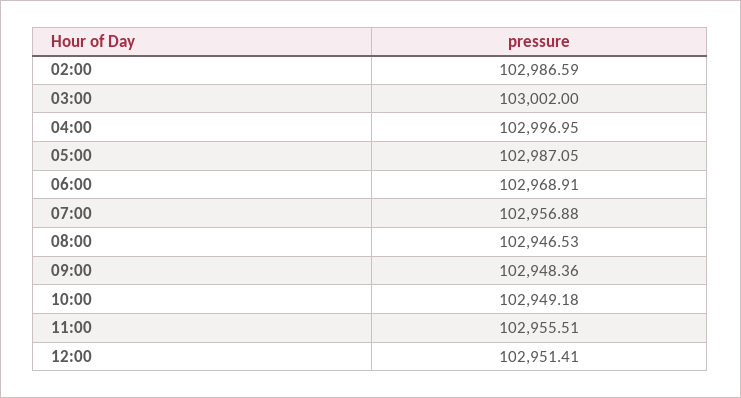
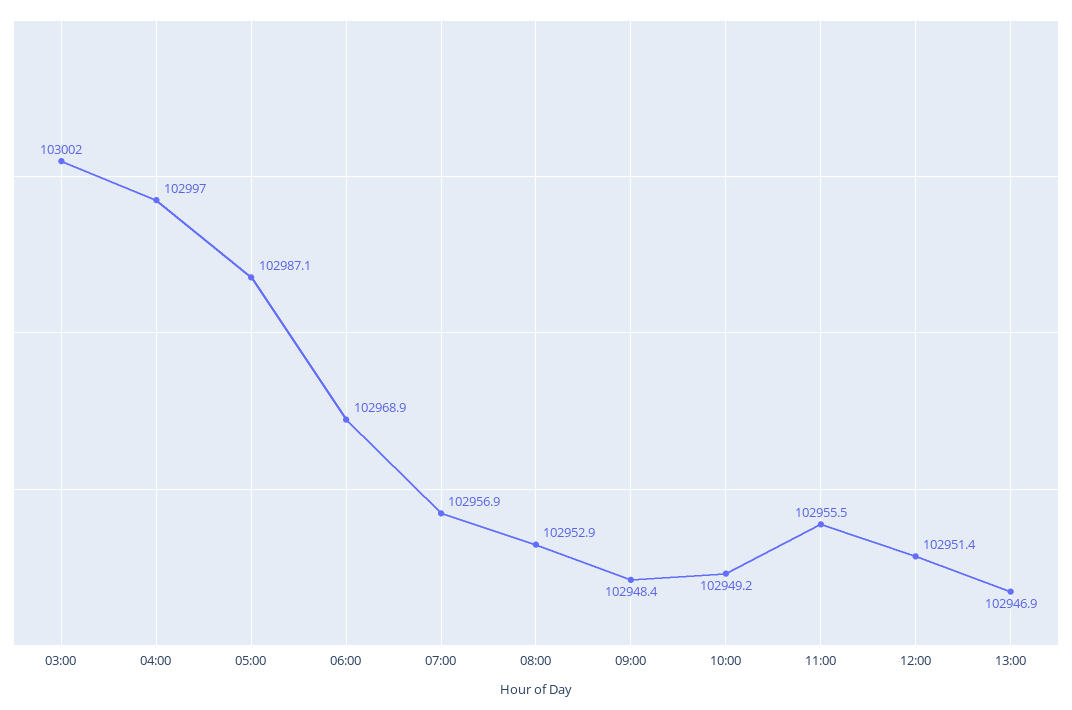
02:00: 102986.59 -> none
08:00: 102946.53 -> 102952.9
13:00: none -> 102946.9

